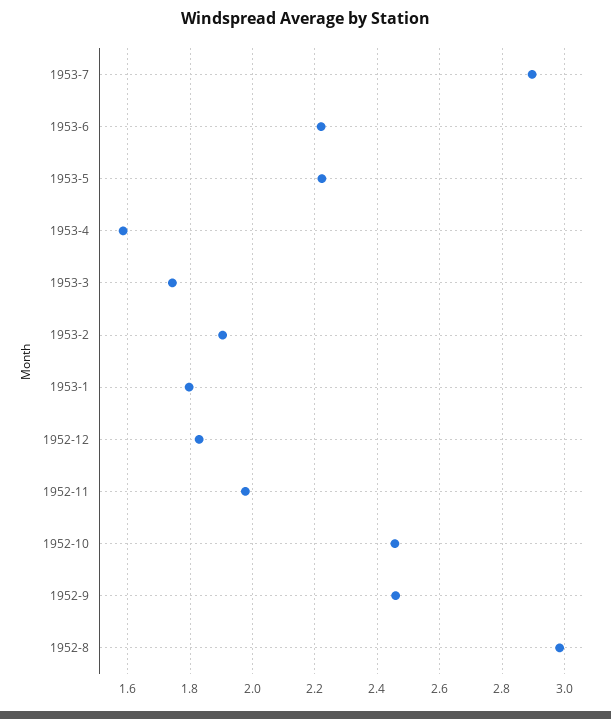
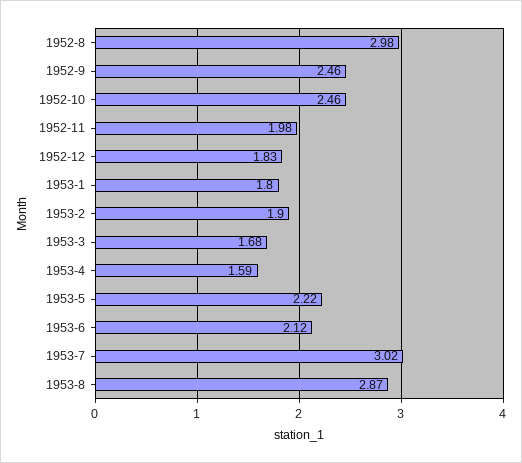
1953-7: 2.9 -> 3.02
1953-6: 2.22 -> 2.12
1953-3: 1.74 -> 1.68
1953-8: none -> 2.87

